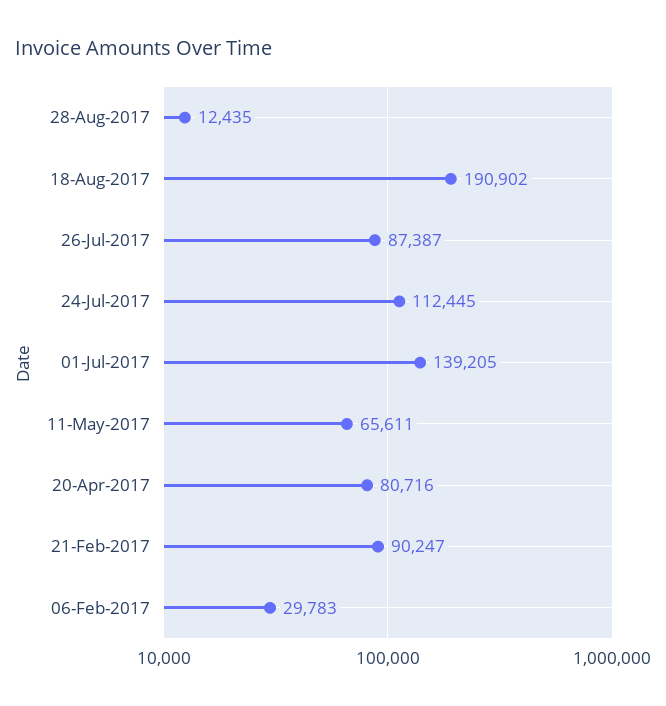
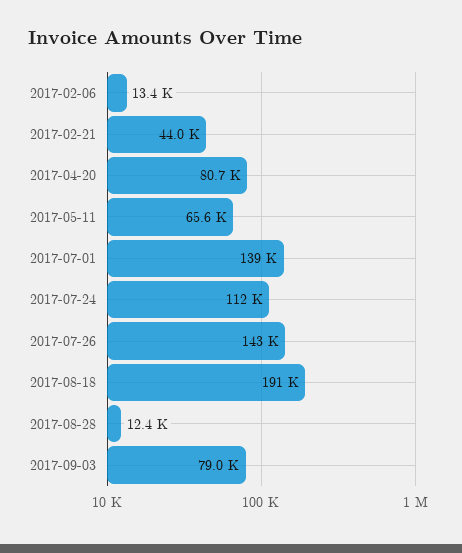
26-Jul-2017: 87387 -> 143000
21-Feb-2017: 90247 -> 44000
06-Feb-2017: 29783 -> 13400
2017-09-03: none -> 79000

